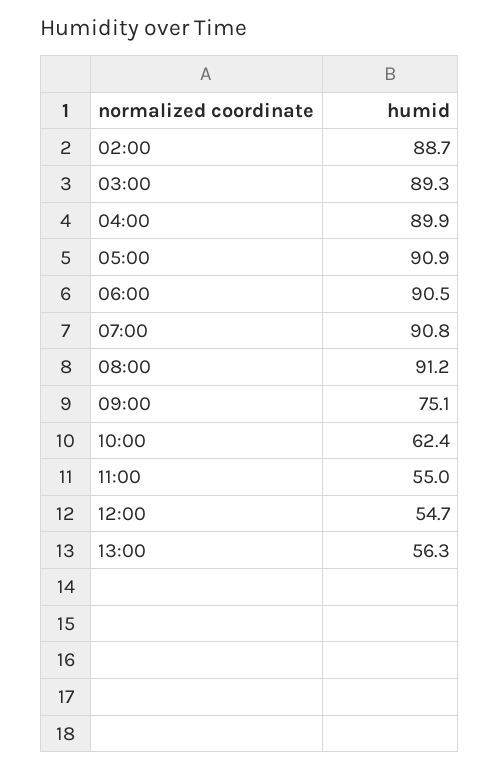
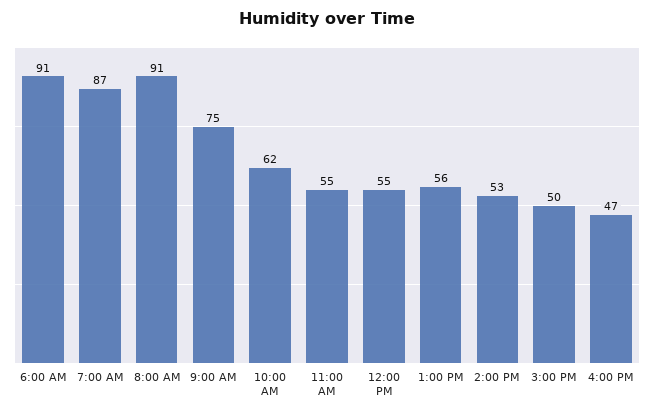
02:00: 88.7 -> none
03:00: 89.3 -> none
04:00: 89.9 -> none
05:00: 90.9 -> none
07:00: 90.8 -> 87
2:00 PM: none -> 53
3:00 PM: none -> 50
4:00 PM: none -> 47

